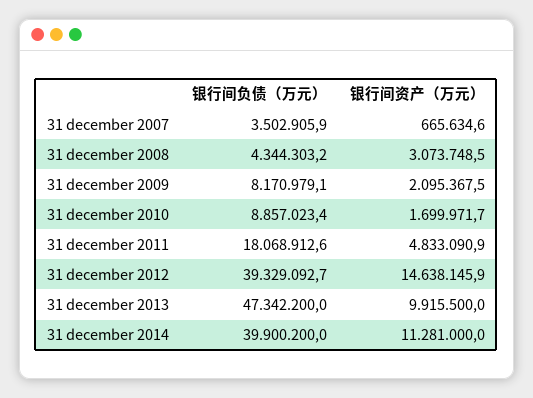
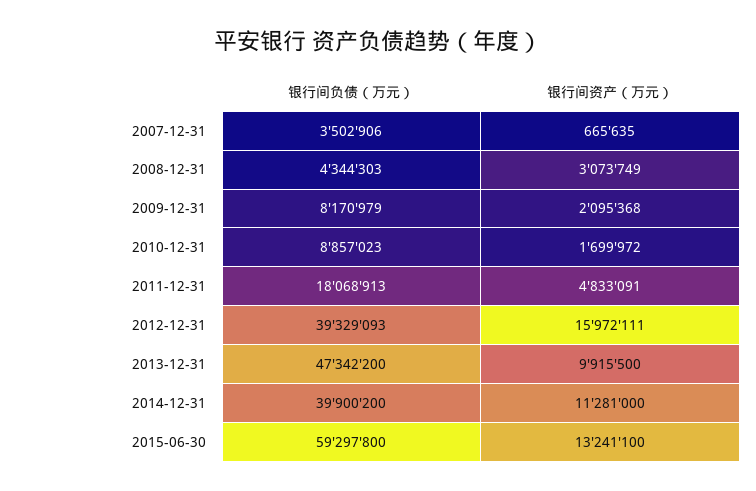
银行间资产（万元）, 31 december 2012: 14638145.9 -> 15972111
银行间负债（万元）, 2015-06-30: none -> 59297800
银行间资产（万元）, 2015-06-30: none -> 13241100

